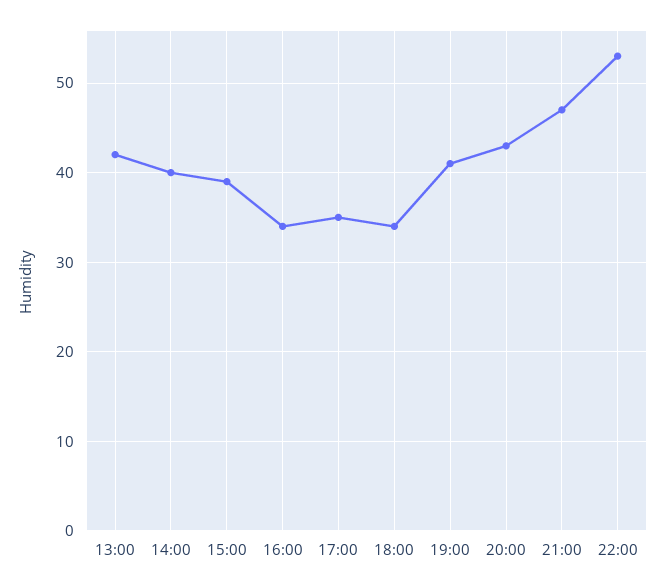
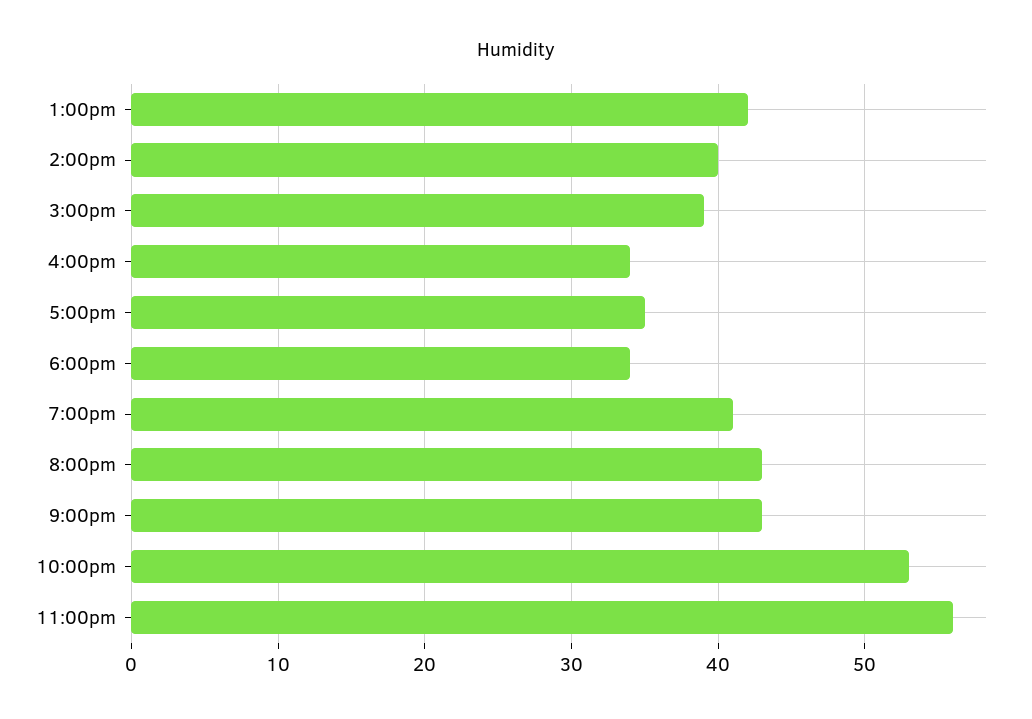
21:00: 47 -> 43
11:00pm: none -> 56

